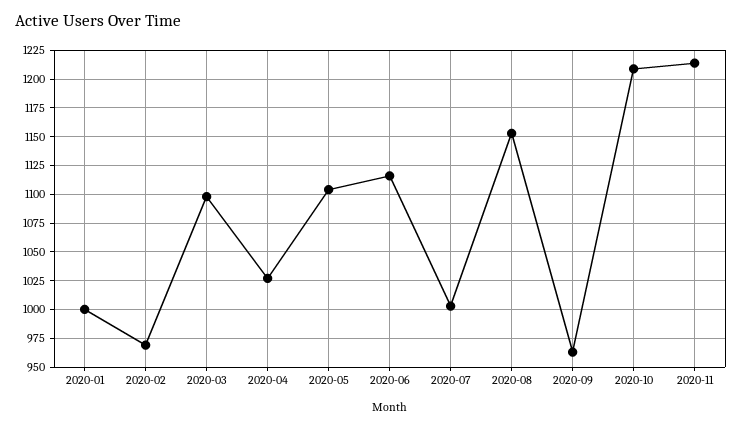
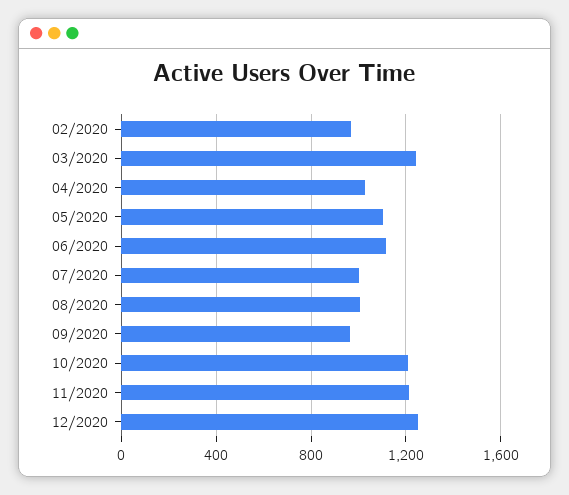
2020-01: 1000 -> none
2020-03: 1100 -> 1250
2020-08: 1150 -> 1000
12/2020: none -> 1250

